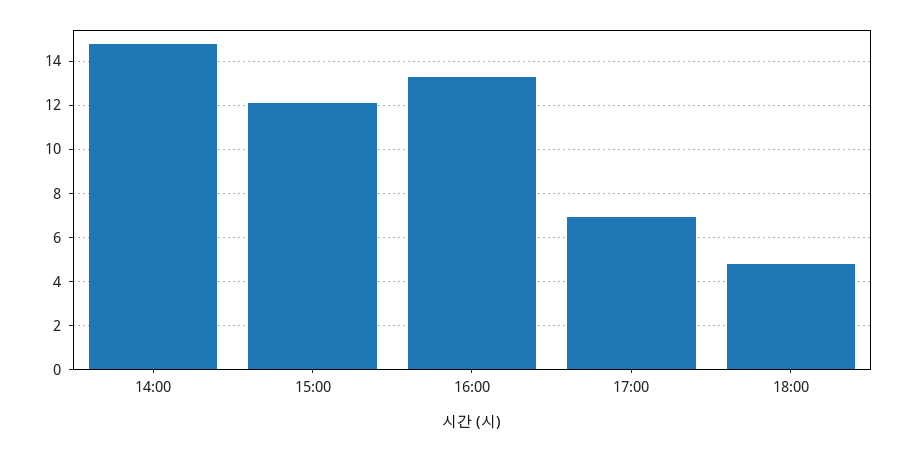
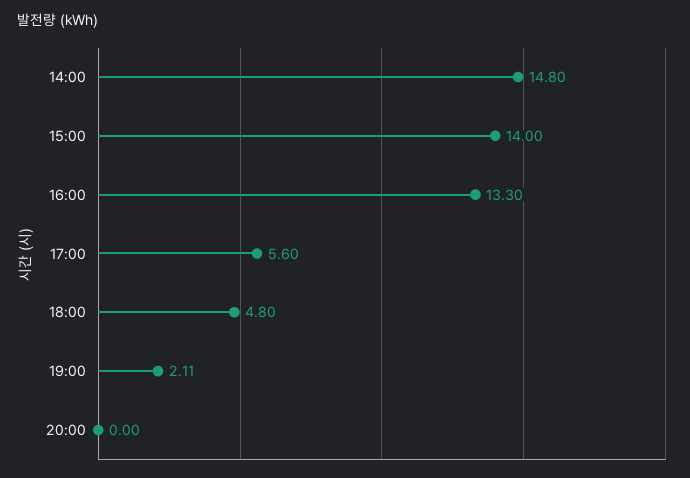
15:00: 12 -> 14
17:00: 7 -> 5.6
19:00: none -> 2.11
20:00: none -> 0

